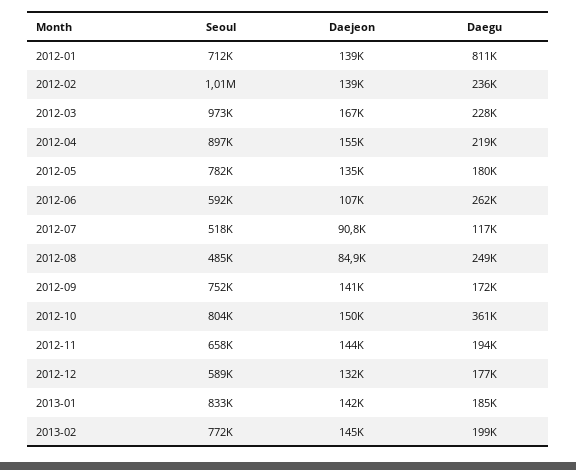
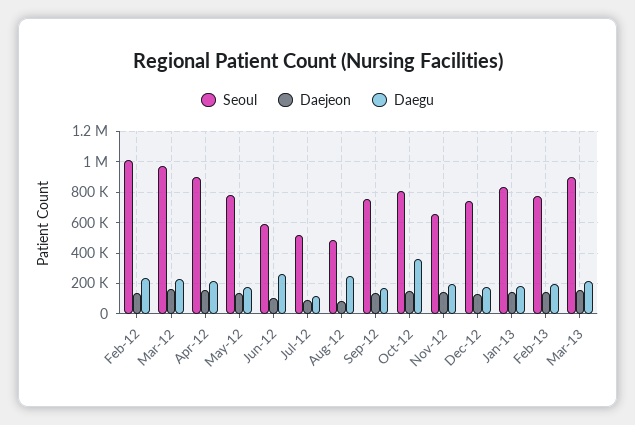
Seoul, 2012-01: 712000 -> none
Daejeon, 2012-01: 139000 -> none
Daegu, 2012-01: 811000 -> none
Seoul, 2012-12: 589000 -> 750000
Seoul, Mar-13: none -> 900000
Daejeon, Mar-13: none -> 150000
Daegu, Mar-13: none -> 200000

